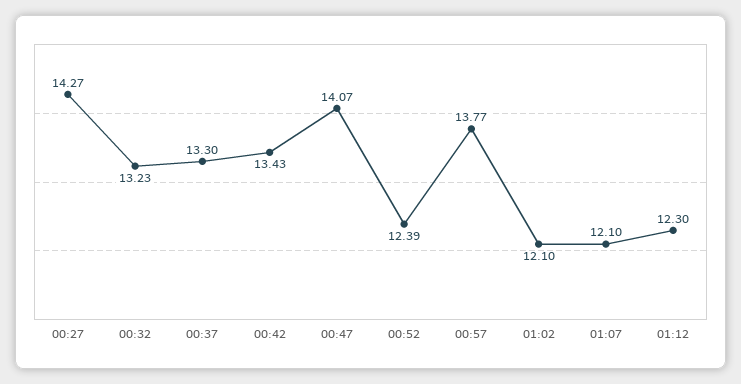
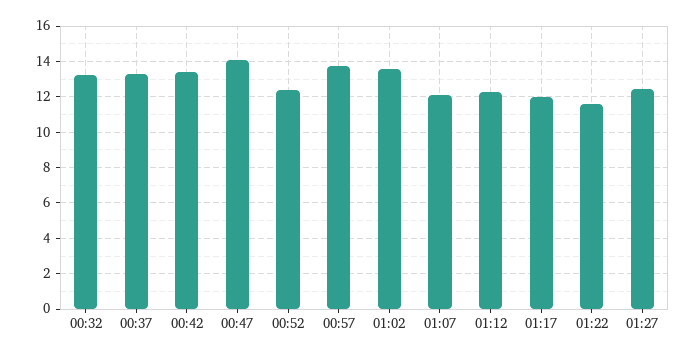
00:27: 14.27 -> none
01:02: 12.1 -> 13.5
01:17: none -> 12
01:22: none -> 11.5
01:27: none -> 12.5

